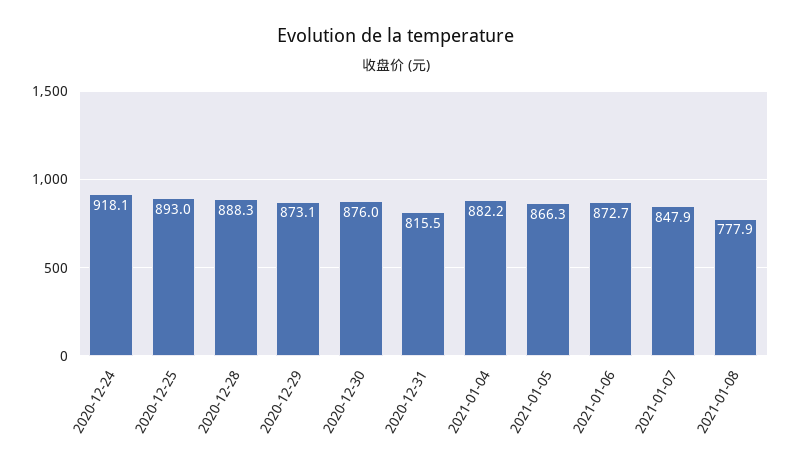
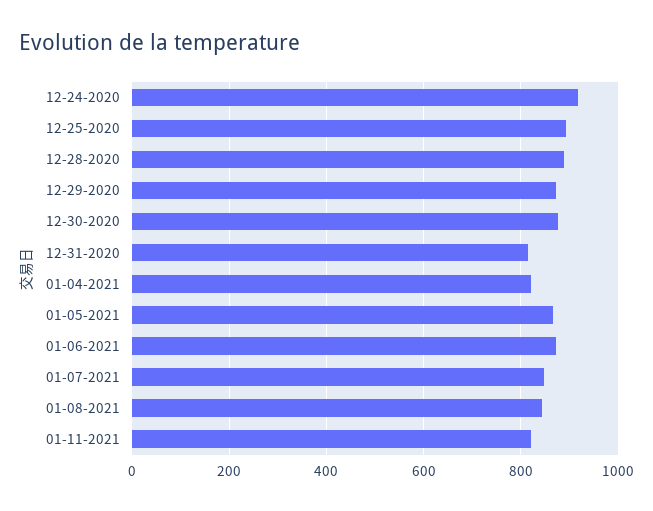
2021-01-04: 882.2 -> 820
2021-01-08: 777.9 -> 840
01-11-2021: none -> 820

